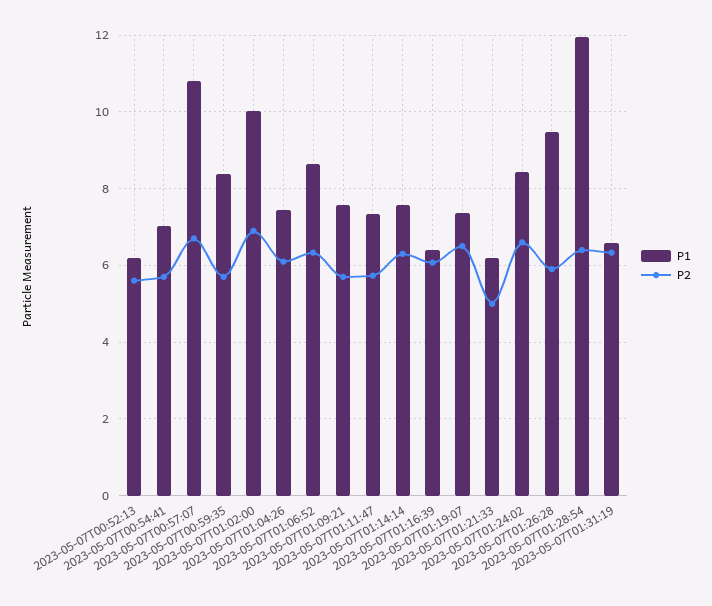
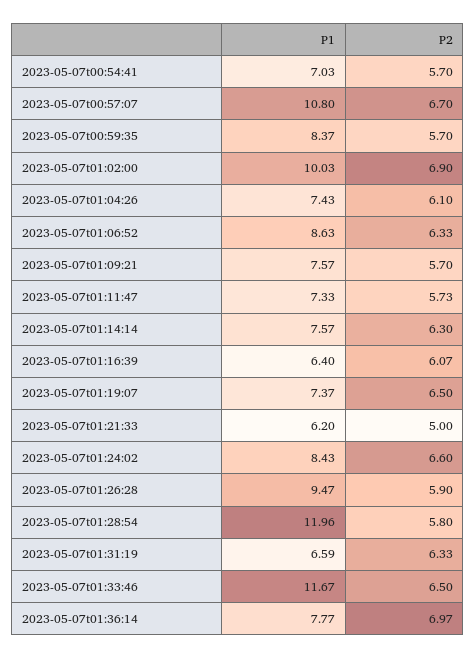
P1, 2023-05-07T00:52:13: 6.2 -> none
P2, 2023-05-07T00:52:13: 5.6 -> none
P2, 2023-05-07T01:28:54: 6.4 -> 5.8
P1, 2023-05-07t01:33:46: none -> 11.67
P2, 2023-05-07t01:33:46: none -> 6.5
P1, 2023-05-07t01:36:14: none -> 7.77
P2, 2023-05-07t01:36:14: none -> 6.97

